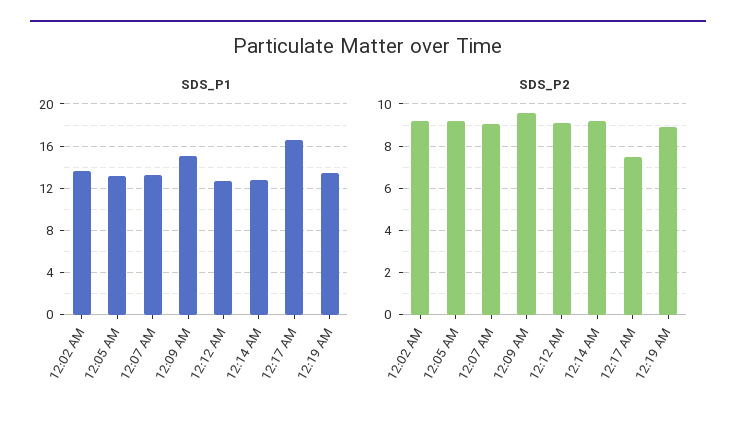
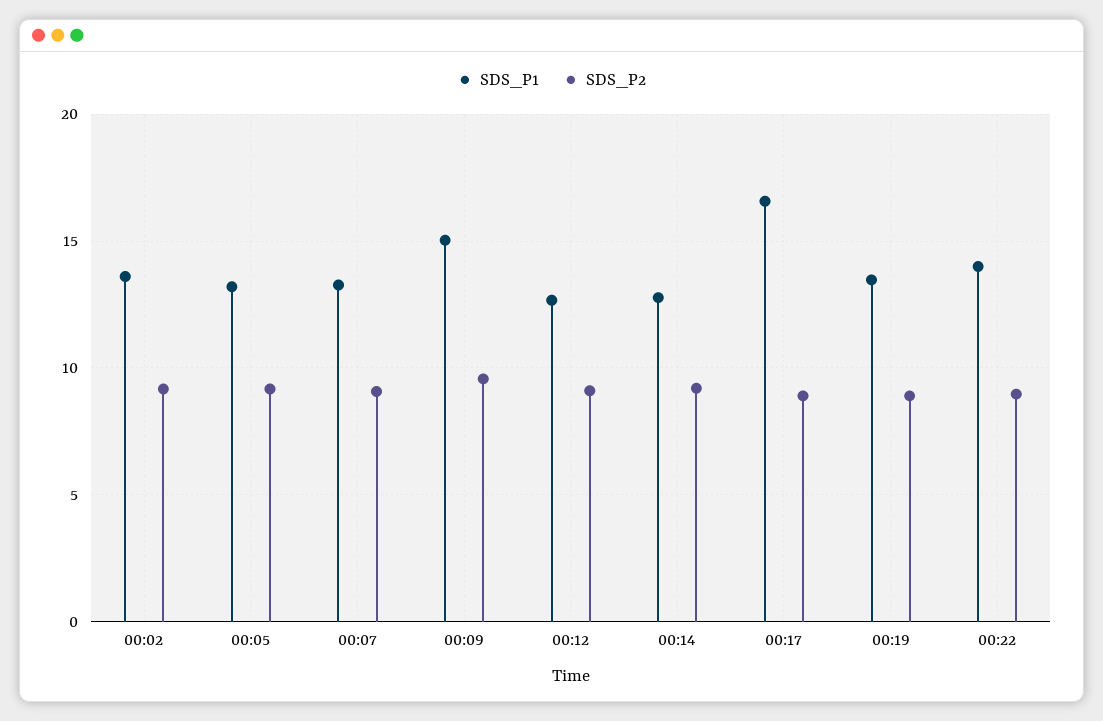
SDS_P2, 12:17 AM: 7.5 -> 9
SDS_P1, 00:22: none -> 14
SDS_P2, 00:22: none -> 9

